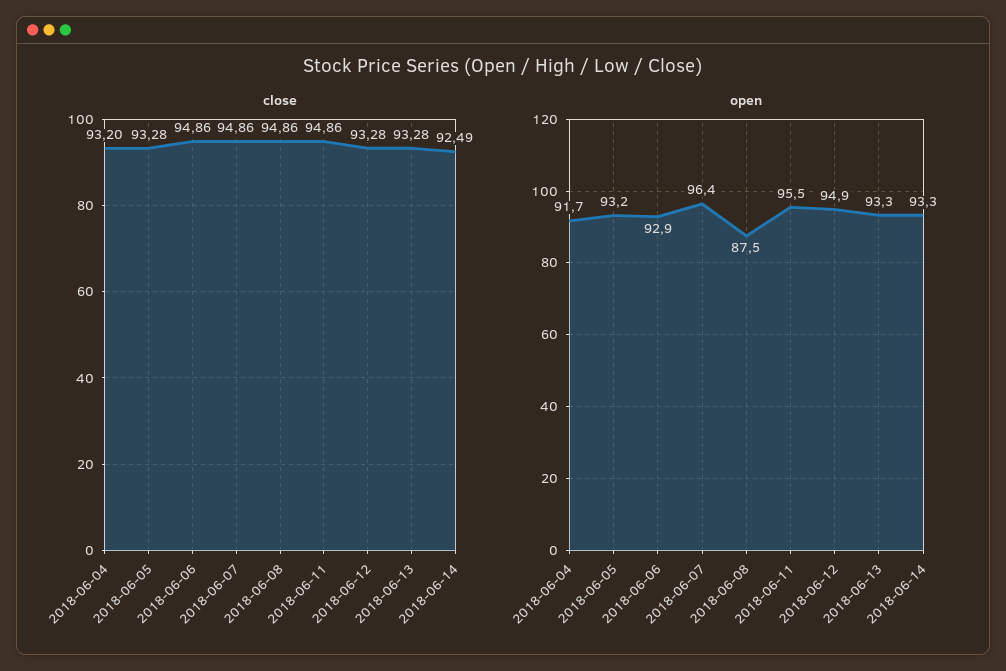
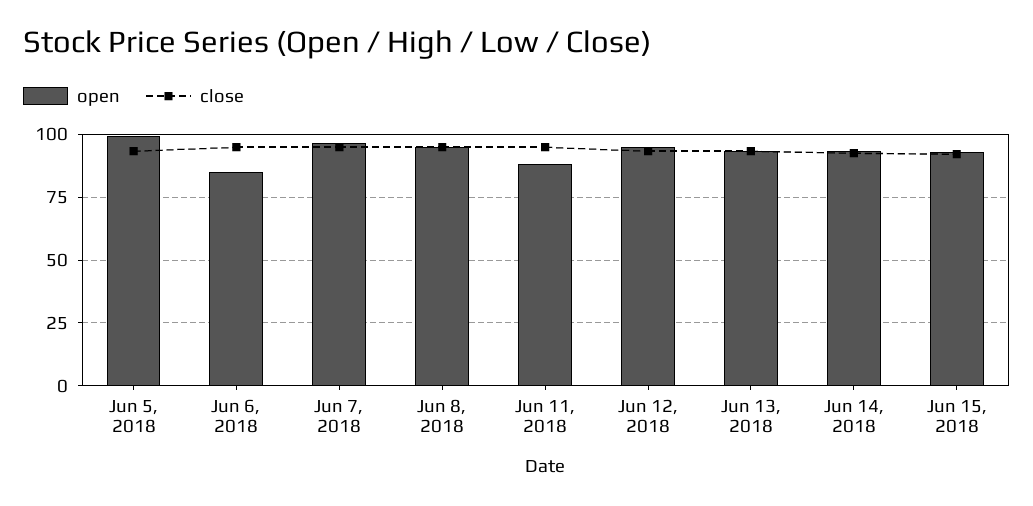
close, 2018-06-04: 93.2 -> none
open, 2018-06-04: 91.7 -> none
open, 2018-06-05: 93.2 -> 100
open, 2018-06-06: 92.9 -> 85
open, 2018-06-08: 87.5 -> 95
open, 2018-06-11: 95.5 -> 87.5
open, Jun 15, 2018: none -> 92.5
close, Jun 15, 2018: none -> 92.5

